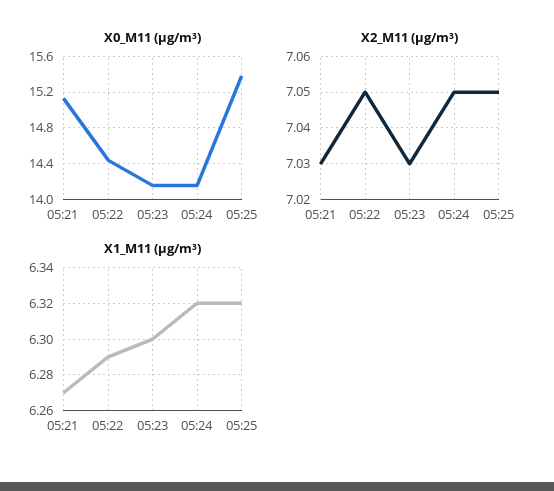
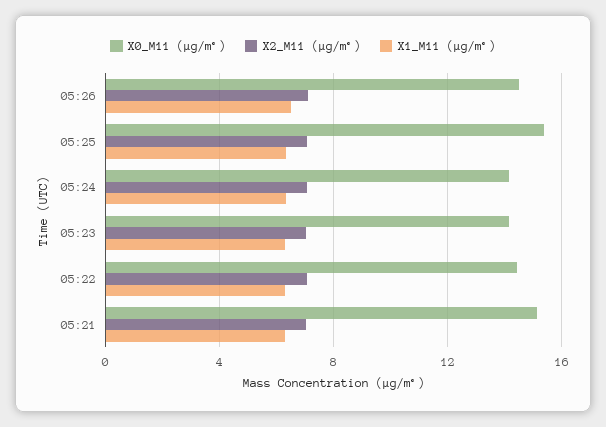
X0_M11 (μg/m³), 05:26: none -> 14.5
X2_M11 (μg/m³), 05:26: none -> 7
X1_M11 (μg/m³), 05:26: none -> 6.5

